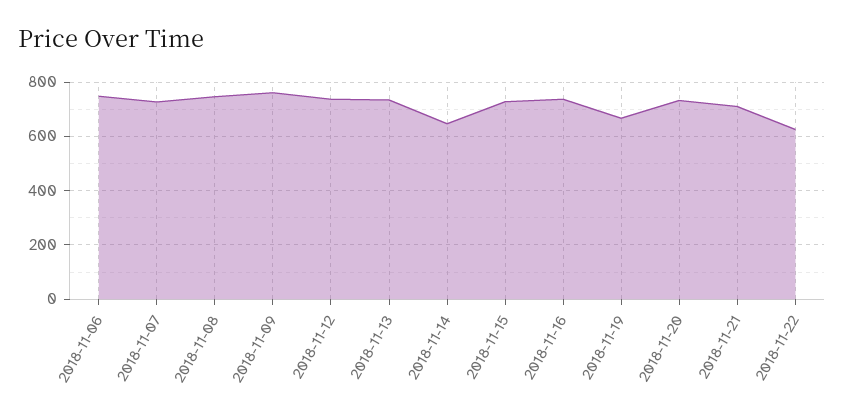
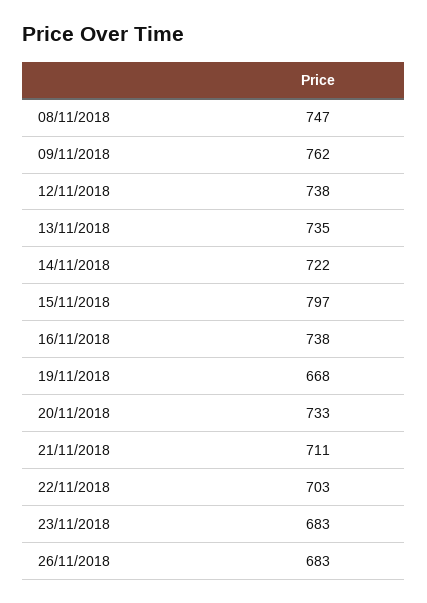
2018-11-06: 750 -> none
2018-11-07: 725 -> none
2018-11-14: 650 -> 722
2018-11-15: 725 -> 797
2018-11-22: 625 -> 703
23/11/2018: none -> 683
26/11/2018: none -> 683

